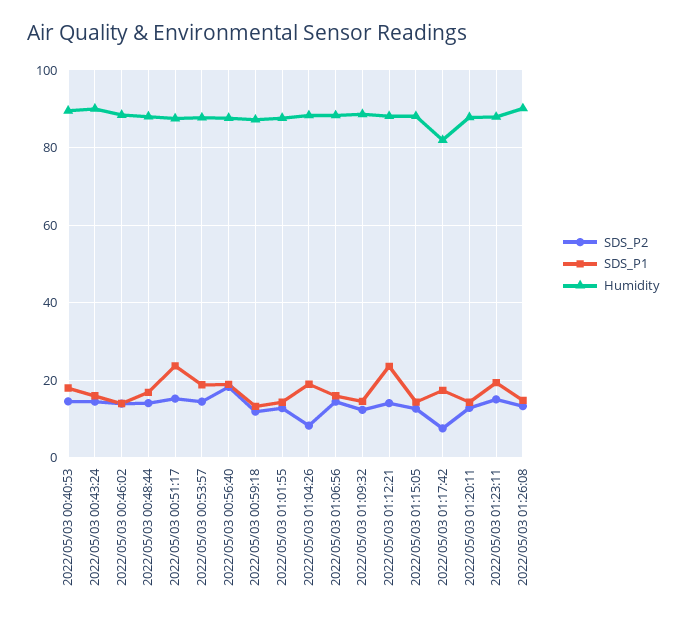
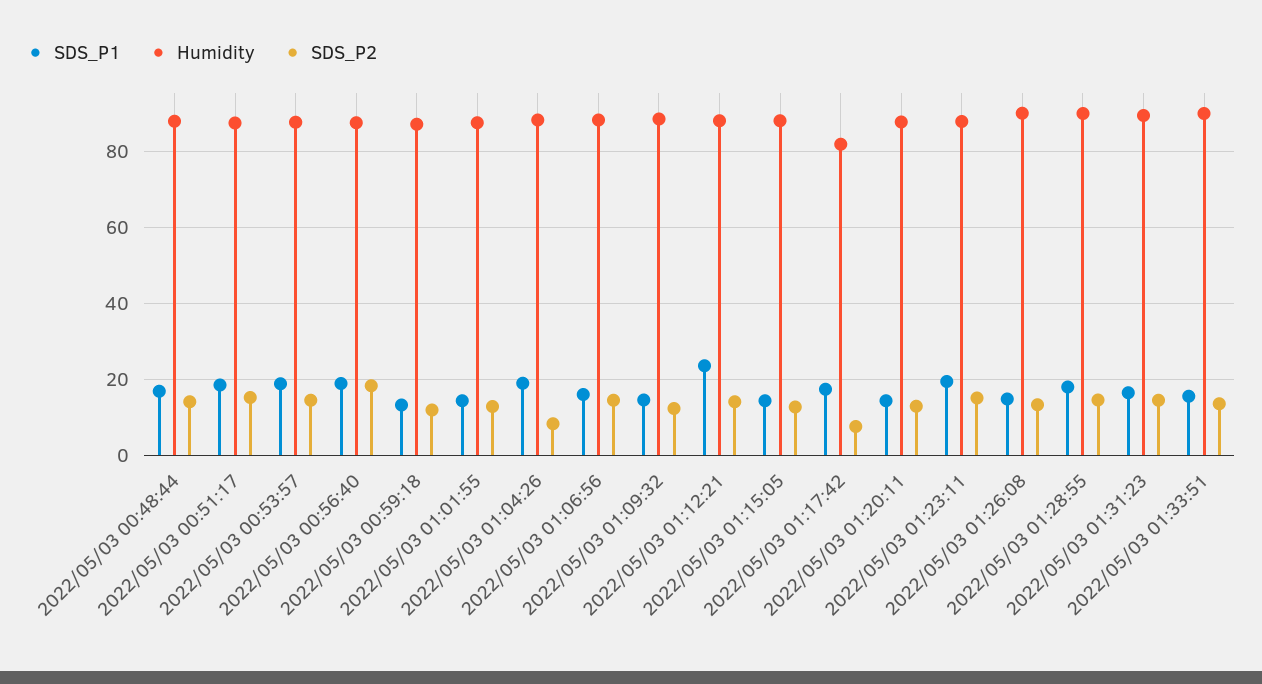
SDS_P2, 2022/05/03 00:40:53: 14 -> none
SDS_P1, 2022/05/03 00:40:53: 18 -> none
Humidity, 2022/05/03 00:40:53: 90 -> none
SDS_P2, 2022/05/03 00:43:24: 14 -> none
SDS_P1, 2022/05/03 00:43:24: 16 -> none
Humidity, 2022/05/03 00:43:24: 90 -> none
SDS_P2, 2022/05/03 00:46:02: 14 -> none
SDS_P1, 2022/05/03 00:46:02: 14 -> none
Humidity, 2022/05/03 00:46:02: 88 -> none
SDS_P1, 2022/05/03 00:51:17: 24 -> 18
SDS_P1, 2022/05/03 01:28:55: none -> 18
Humidity, 2022/05/03 01:28:55: none -> 90
SDS_P2, 2022/05/03 01:28:55: none -> 14
SDS_P1, 2022/05/03 01:31:23: none -> 16
Humidity, 2022/05/03 01:31:23: none -> 90
SDS_P2, 2022/05/03 01:31:23: none -> 14
SDS_P1, 2022/05/03 01:33:51: none -> 16
Humidity, 2022/05/03 01:33:51: none -> 90
SDS_P2, 2022/05/03 01:33:51: none -> 14

